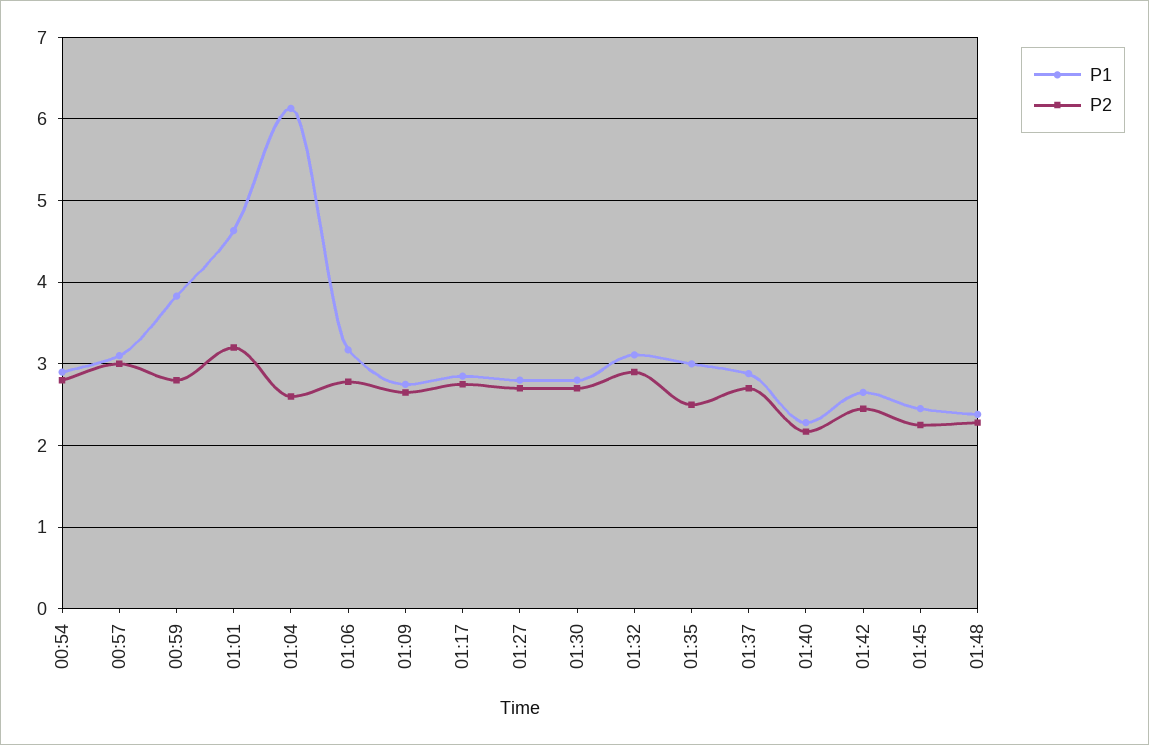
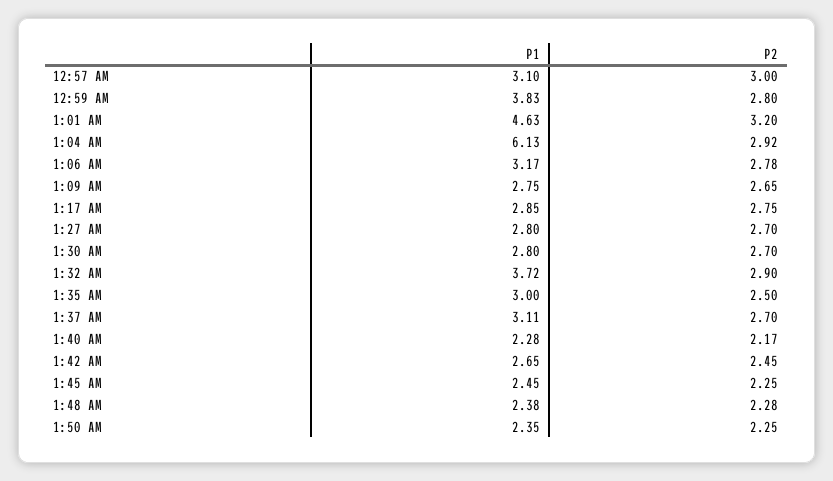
P1, 00:54: 2.9 -> none
P2, 00:54: 2.8 -> none
P2, 01:04: 2.6 -> 2.92
P1, 01:32: 3.1 -> 3.72
P1, 01:37: 2.9 -> 3.11
P1, 1:50 AM: none -> 2.35
P2, 1:50 AM: none -> 2.25

